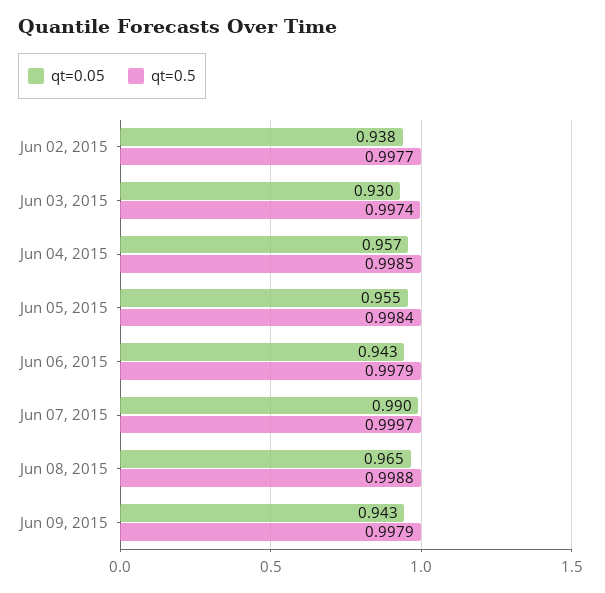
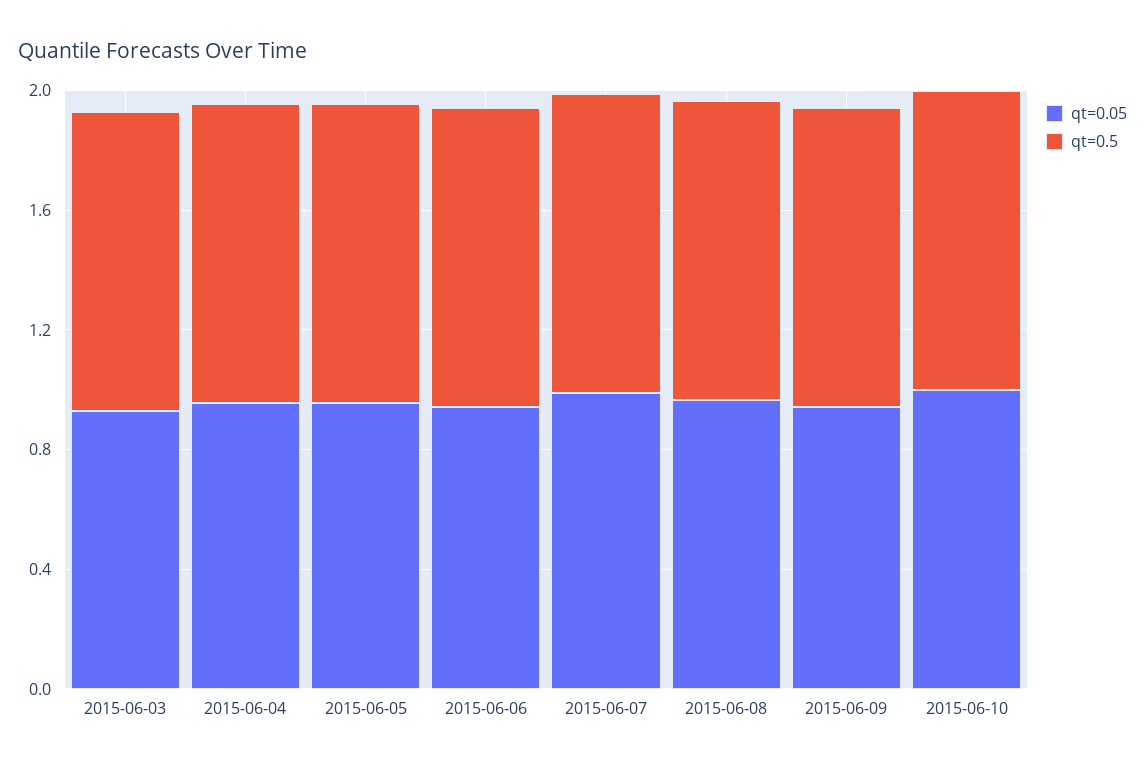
qt=0.05, Jun 02, 2015: 0.938 -> none
qt=0.5, Jun 02, 2015: 0.9977 -> none
qt=0.05, 2015-06-10: none -> 1
qt=0.5, 2015-06-10: none -> 1

